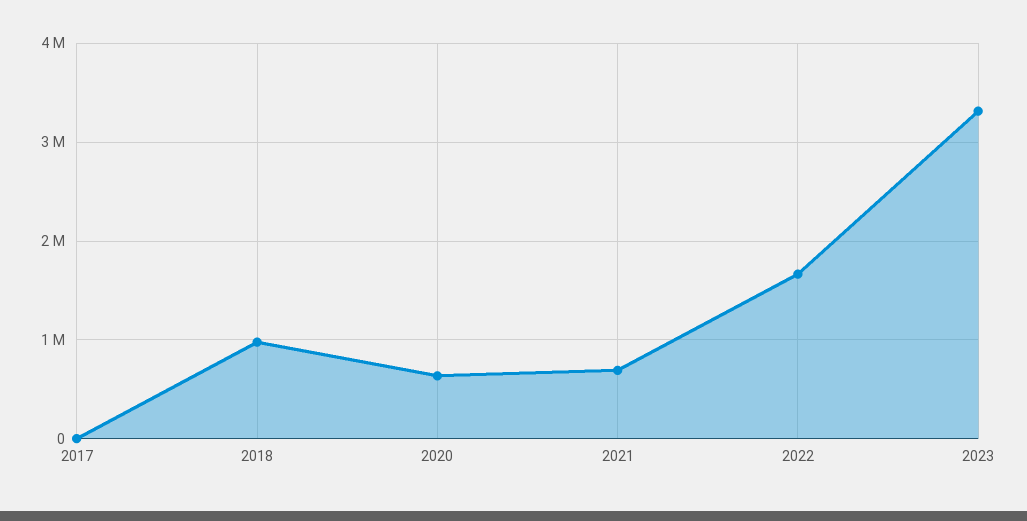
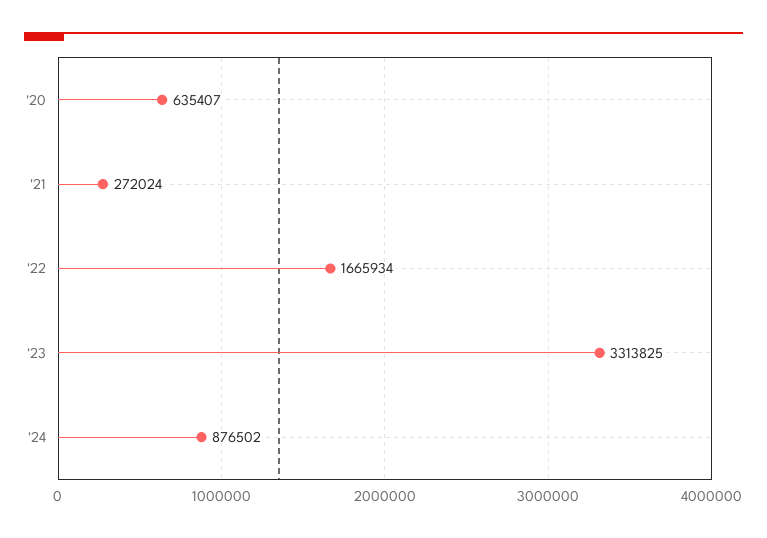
2017: 0 -> none
2018: 1000000 -> none
2021: 700000 -> 272024
'24: none -> 876502

